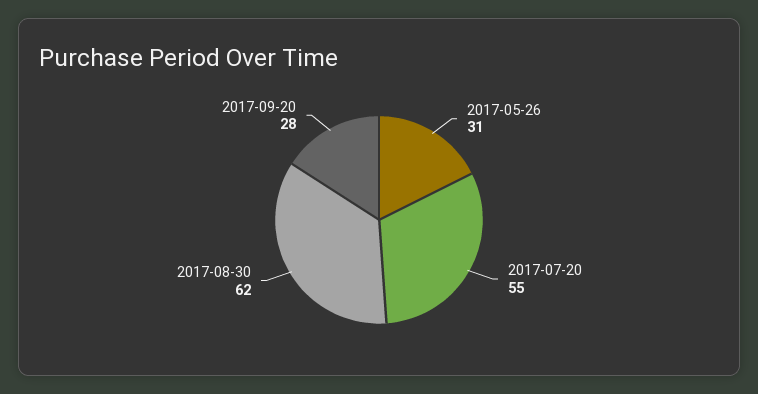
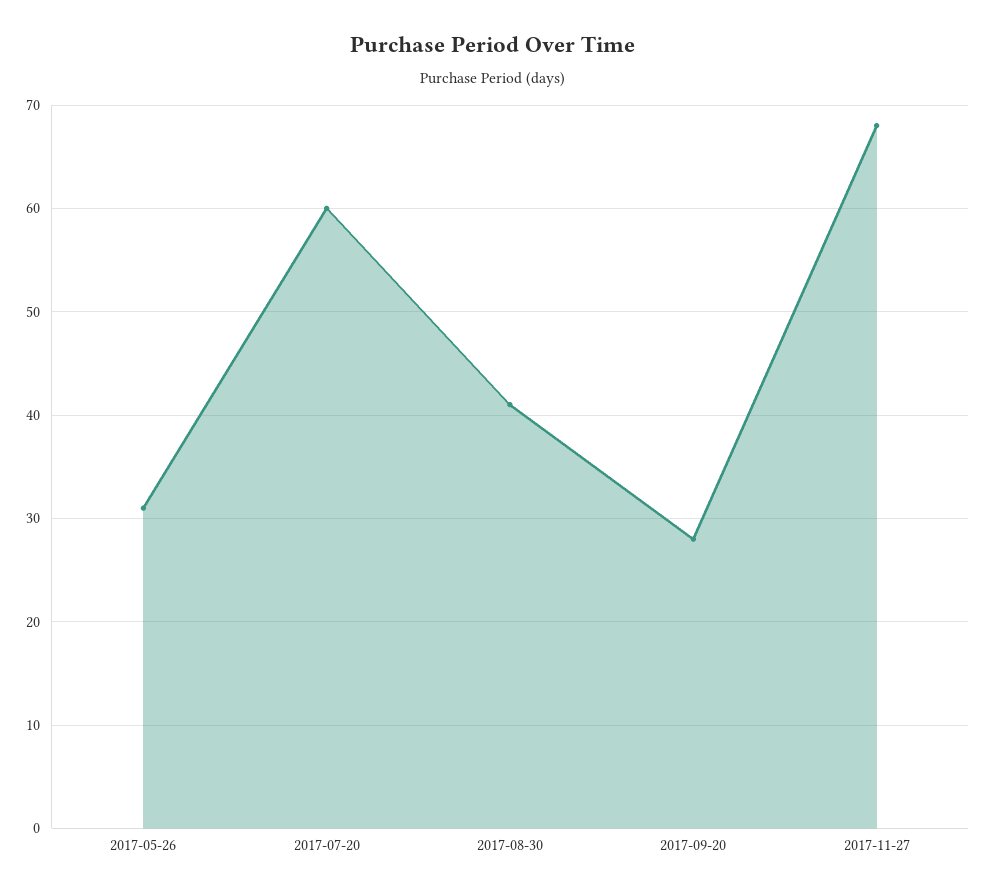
2017-07-20: 55 -> 60
2017-08-30: 62 -> 41
2017-11-27: none -> 68

